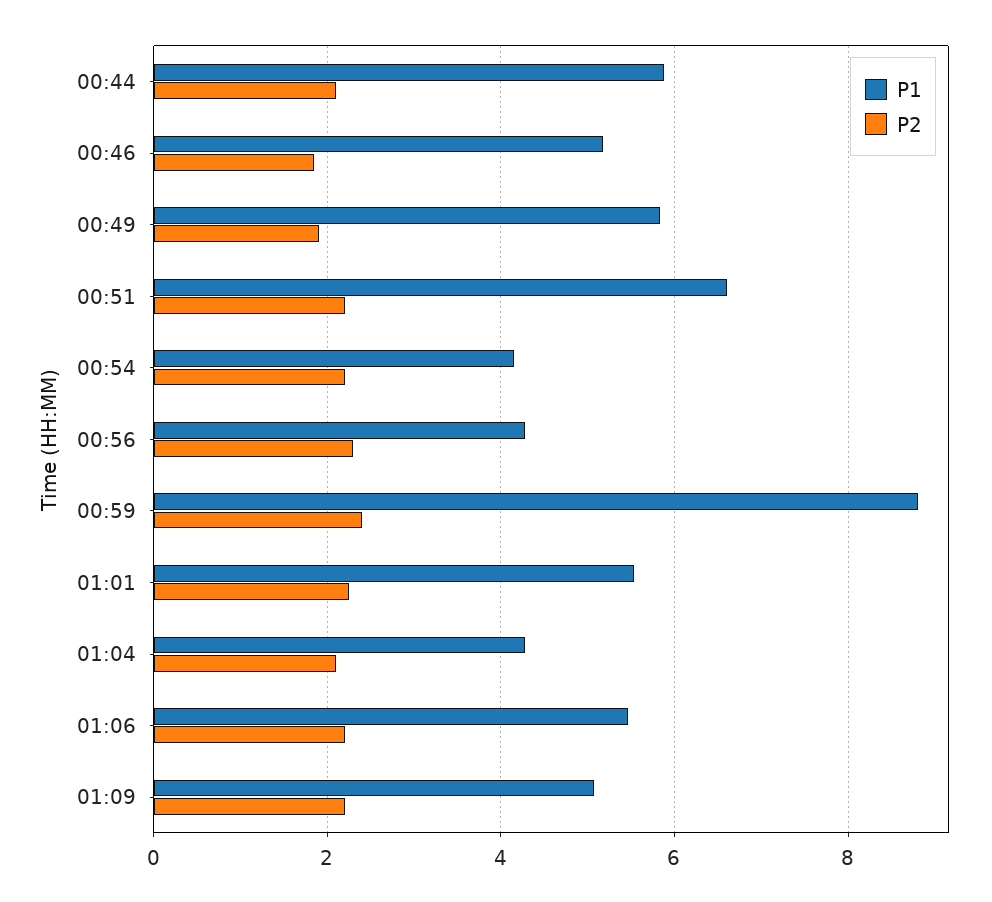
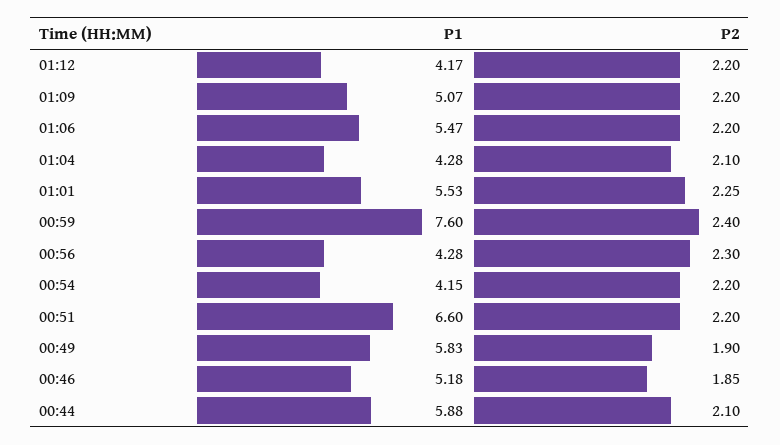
P1, 00:59: 8.8 -> 7.6
P1, 01:12: none -> 4.17
P2, 01:12: none -> 2.2

